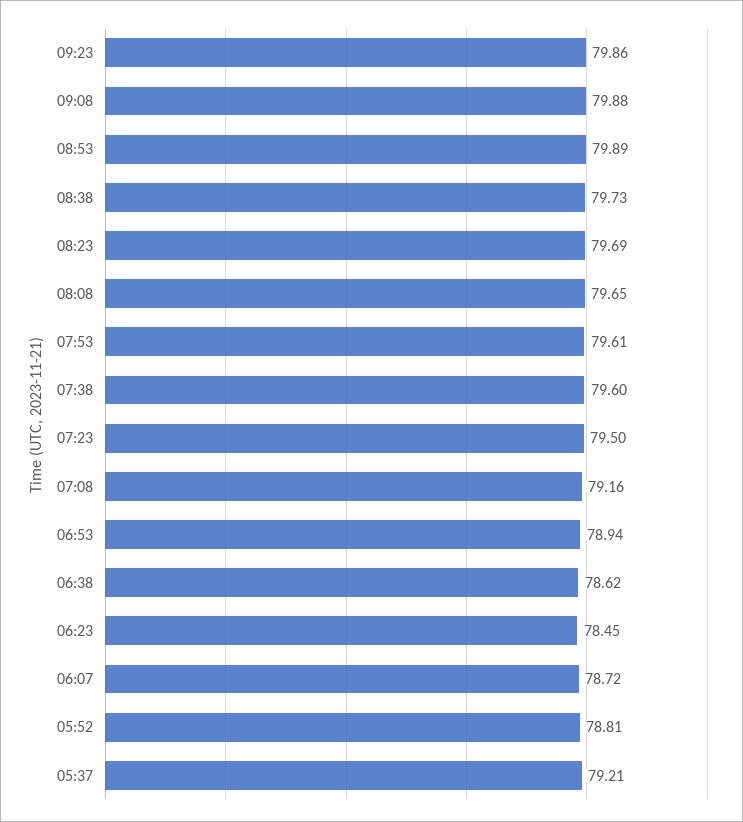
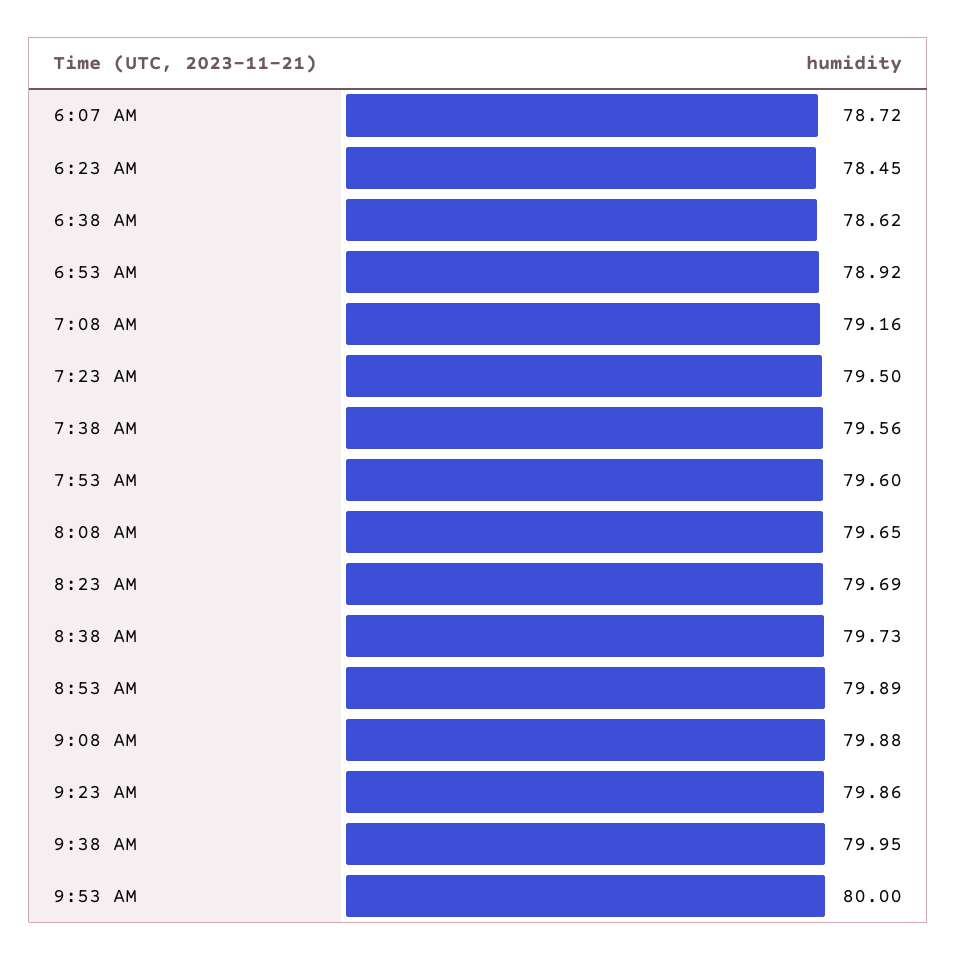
07:53: 79.61 -> 79.6
07:38: 79.6 -> 79.56
06:53: 78.94 -> 78.92
05:52: 78.81 -> none
05:37: 79.21 -> none
9:38 AM: none -> 79.95
9:53 AM: none -> 80

